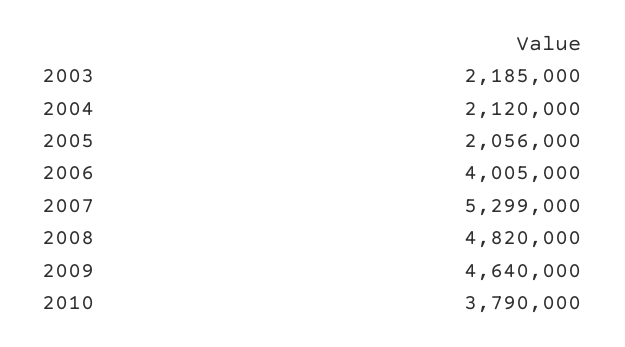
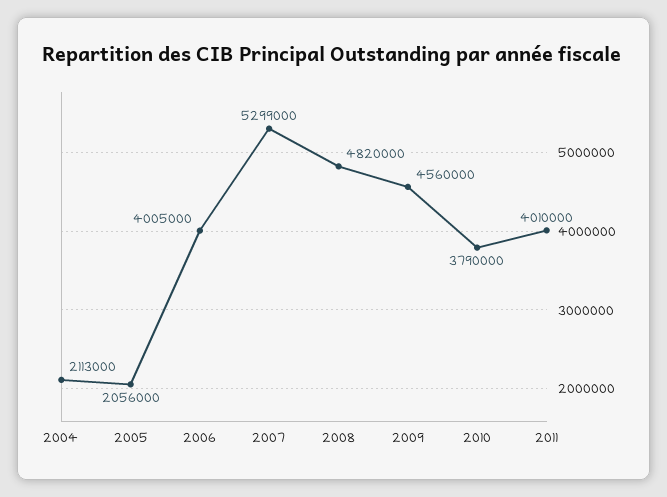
2003: 2185000 -> none
2004: 2120000 -> 2113000
2009: 4640000 -> 4560000
2011: none -> 4010000

